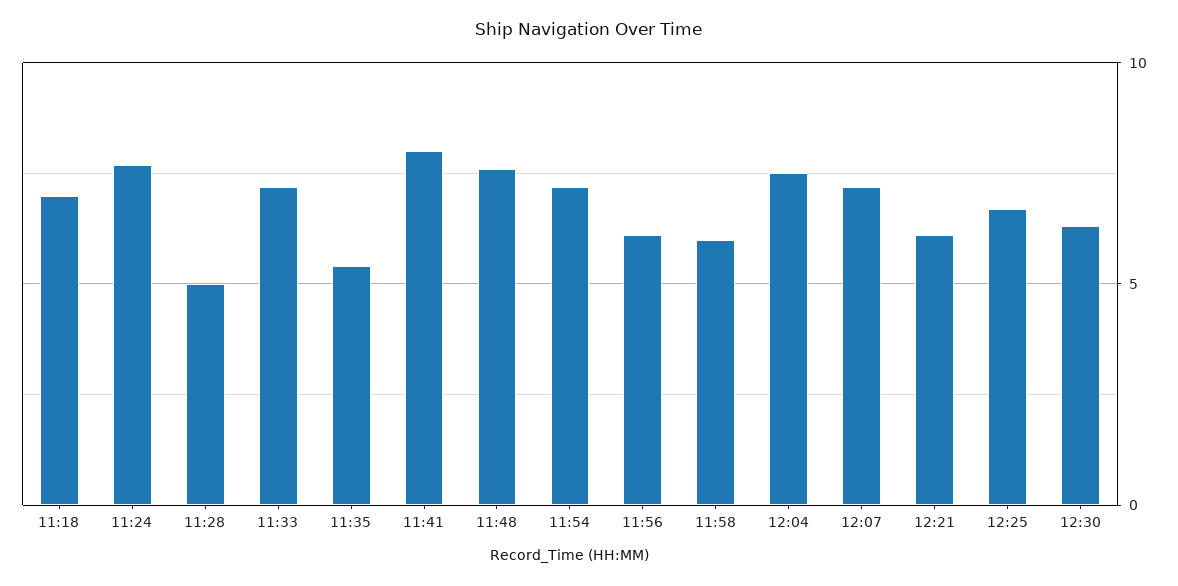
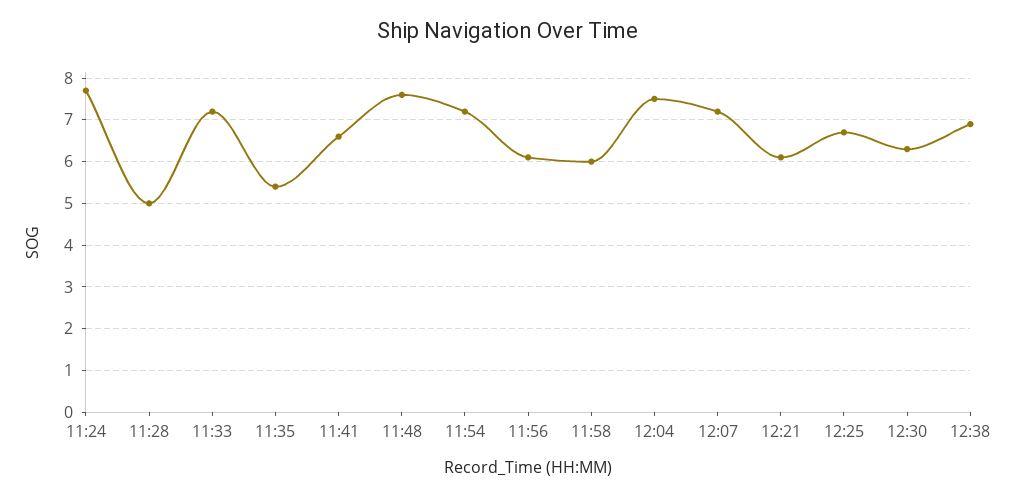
11:18: 7 -> none
11:41: 8 -> 6.5
12:38: none -> 7

